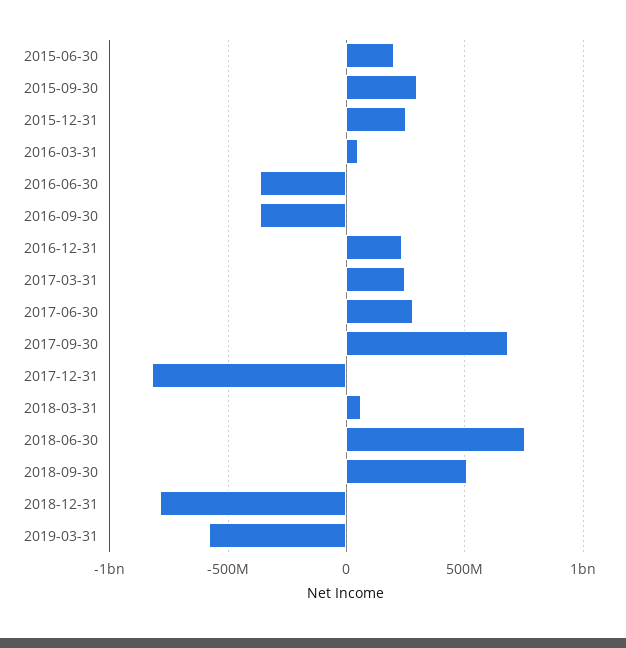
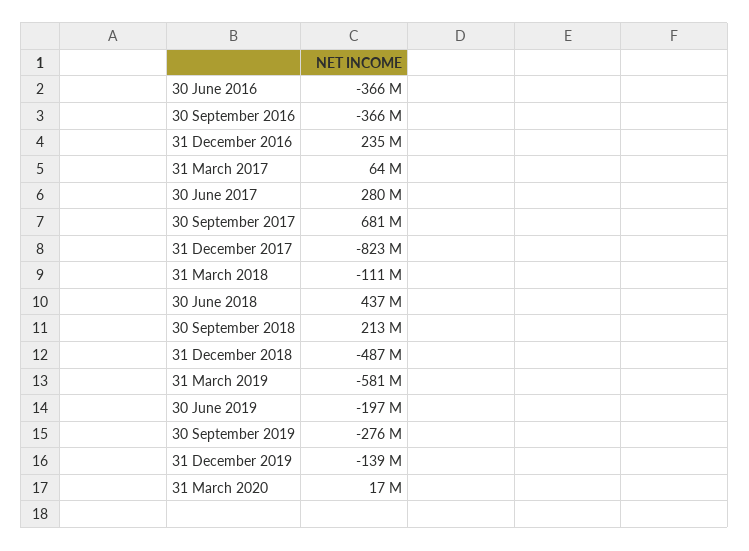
2015-06-30: 200000000 -> none
2015-09-30: 300000000 -> none
2015-12-31: 250000000 -> none
2016-03-31: 50000000 -> none
2017-03-31: 250000000 -> 64000000
2018-03-31: 50000000 -> -111000000
2018-06-30: 750000000 -> 437000000
2018-09-30: 500000000 -> 213000000
2018-12-31: -800000000 -> -487000000
30 June 2019: none -> -197000000
30 September 2019: none -> -276000000
31 December 2019: none -> -139000000
31 March 2020: none -> 17000000

